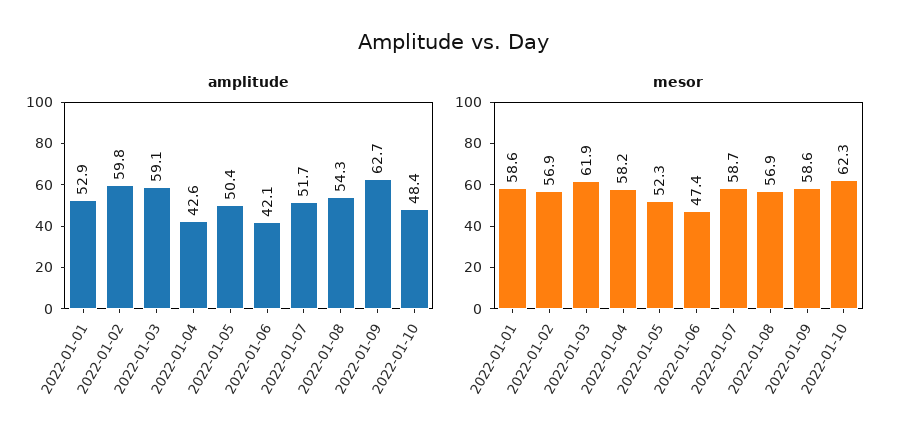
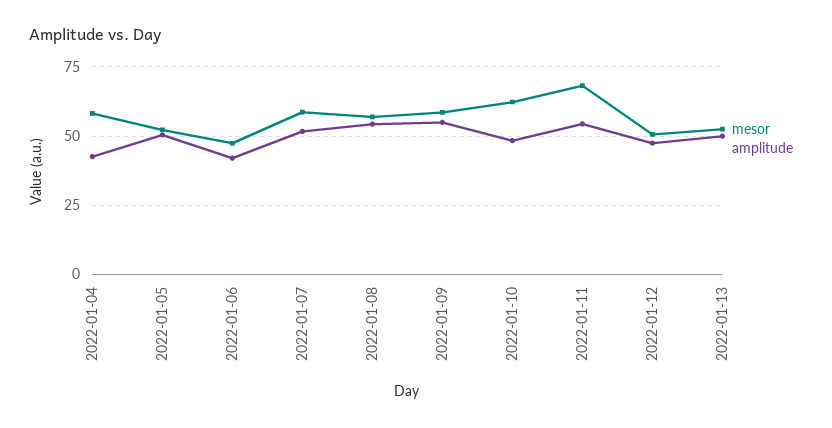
amplitude, 2022-01-01: 52.9 -> none
amplitude, 2022-01-02: 59.8 -> none
amplitude, 2022-01-03: 59.1 -> none
amplitude, 2022-01-09: 62.7 -> 55
mesor, 2022-01-01: 58.6 -> none
mesor, 2022-01-02: 56.9 -> none
mesor, 2022-01-03: 61.9 -> none
mesor, 2022-01-11: none -> 67.5
amplitude, 2022-01-11: none -> 55
mesor, 2022-01-12: none -> 50
amplitude, 2022-01-12: none -> 47.5
mesor, 2022-01-13: none -> 52.5
amplitude, 2022-01-13: none -> 50

